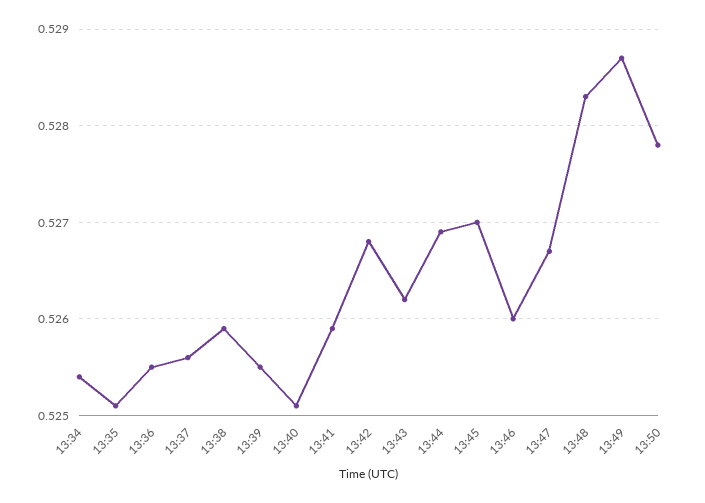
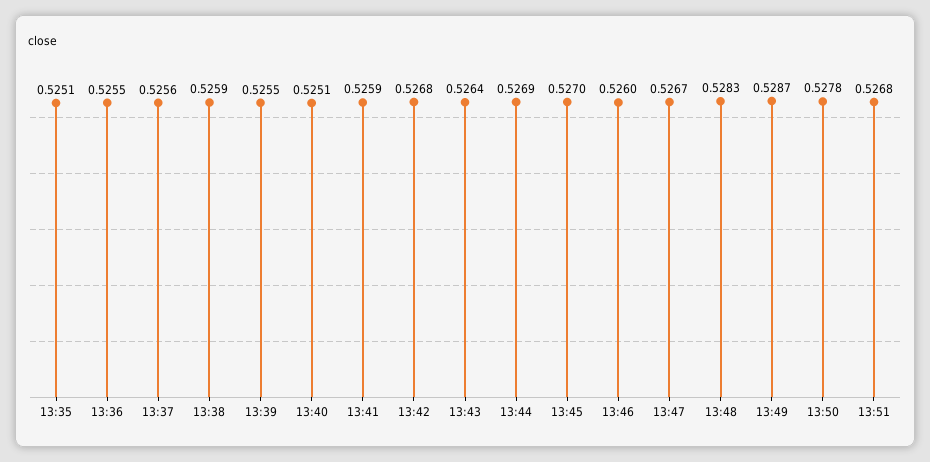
13:34: 0.5254 -> none
13:43: 0.5262 -> 0.5264
13:51: none -> 0.5268

